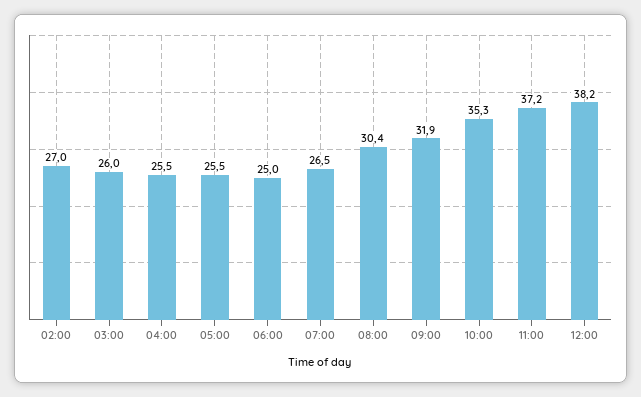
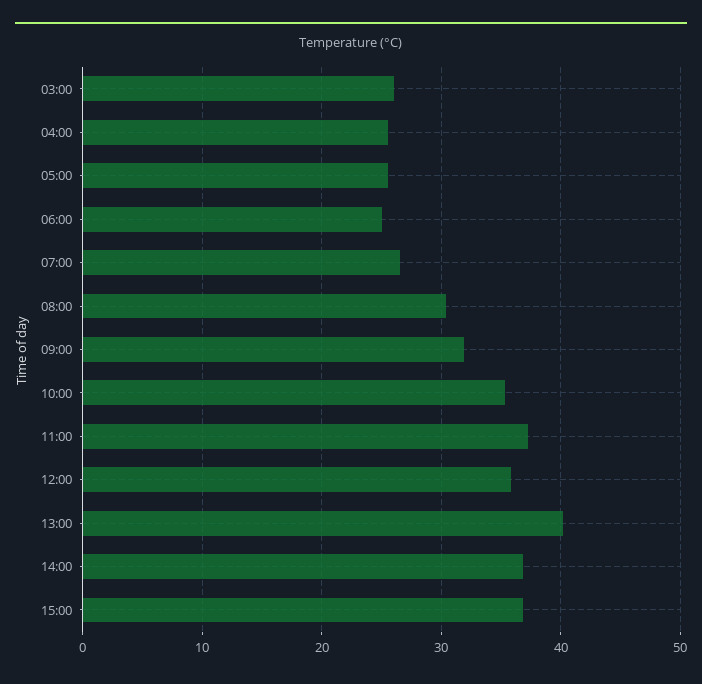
02:00: 27 -> none
12:00: 38.2 -> 36
13:00: none -> 40
14:00: none -> 37
15:00: none -> 37

